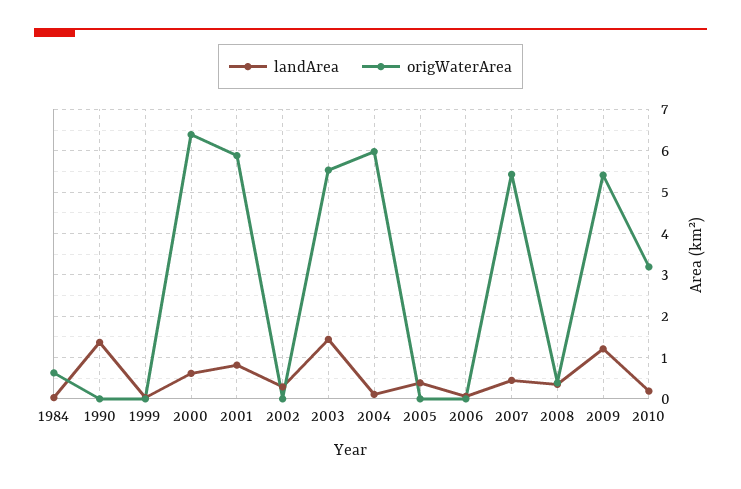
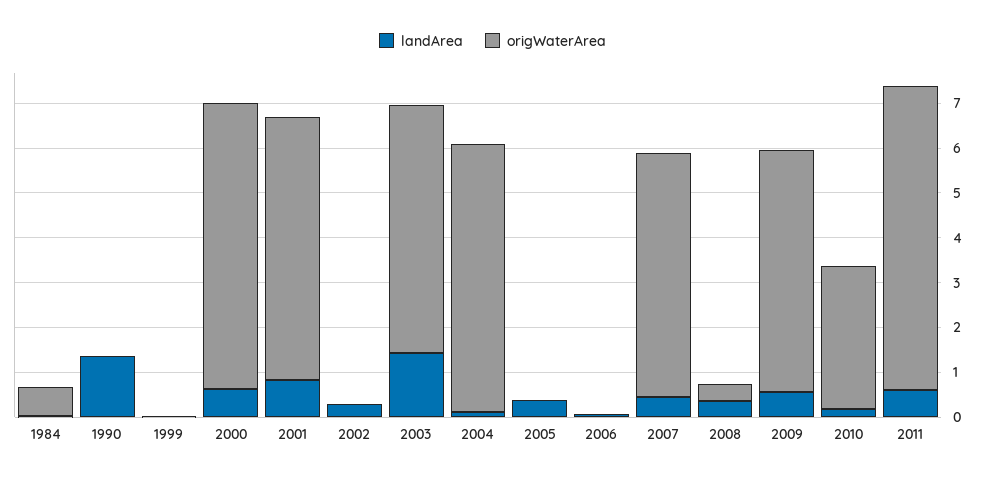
landArea, 2009: 1.2 -> 0.6
landArea, 2011: none -> 0.6
origWaterArea, 2011: none -> 6.8

